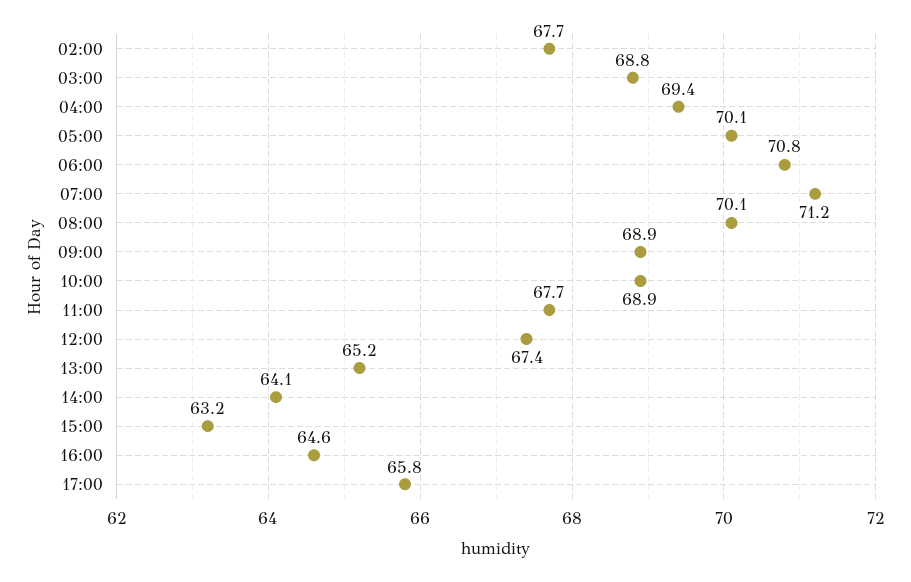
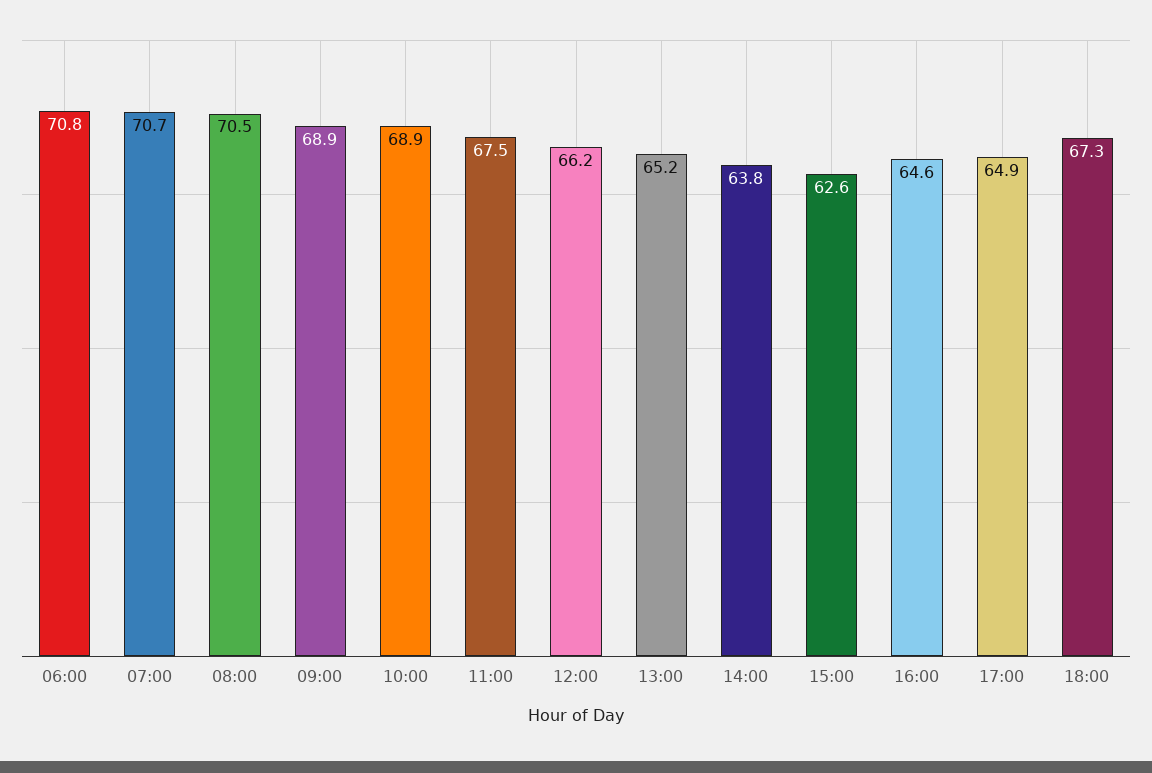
02:00: 67.7 -> none
03:00: 68.8 -> none
04:00: 69.4 -> none
05:00: 70.1 -> none
07:00: 71.2 -> 70.7
08:00: 70.1 -> 70.5
11:00: 67.7 -> 67.5
12:00: 67.4 -> 66.2
14:00: 64.1 -> 63.8
15:00: 63.2 -> 62.6
17:00: 65.8 -> 64.9
18:00: none -> 67.3

